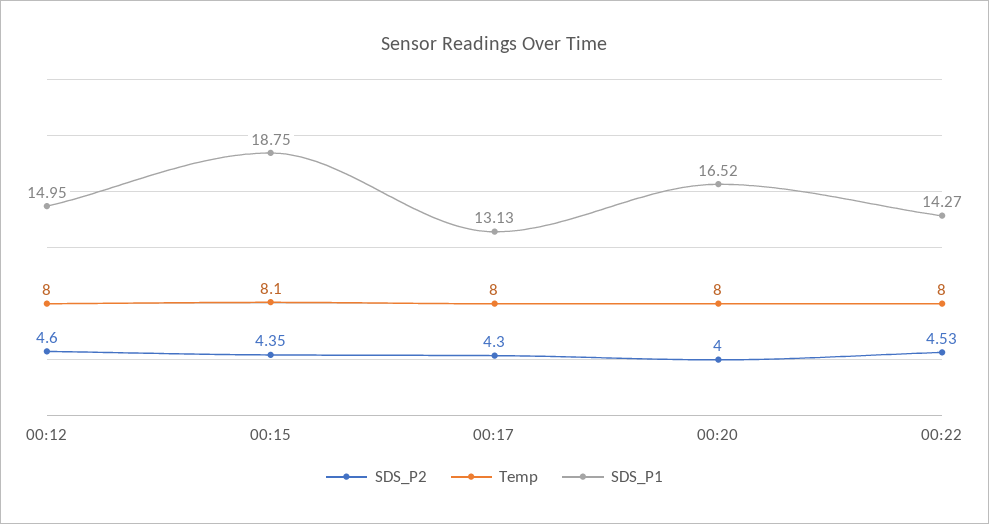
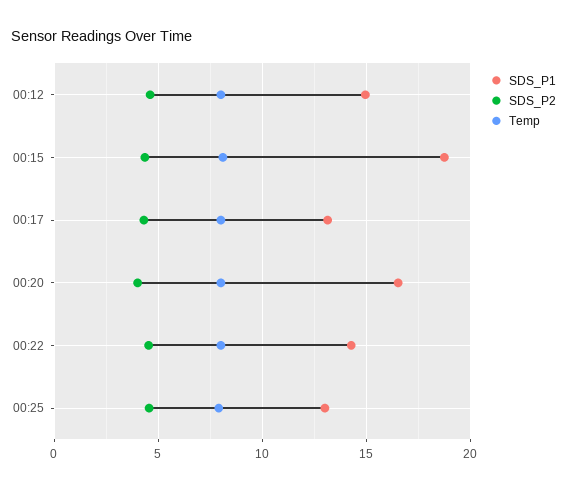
SDS_P1, 00:25: none -> 13
SDS_P2, 00:25: none -> 4.5
Temp, 00:25: none -> 8

